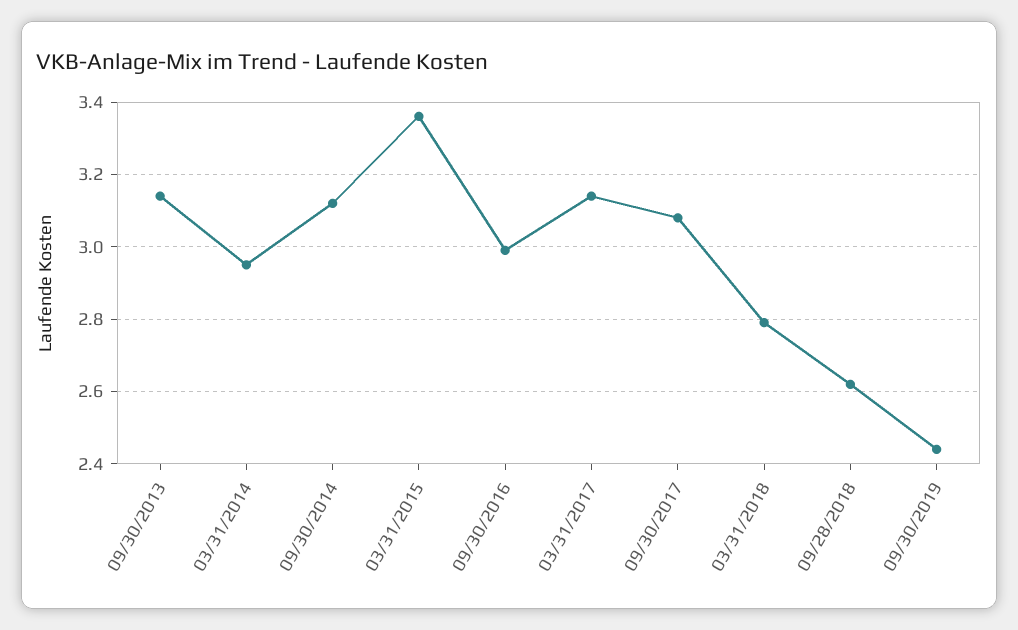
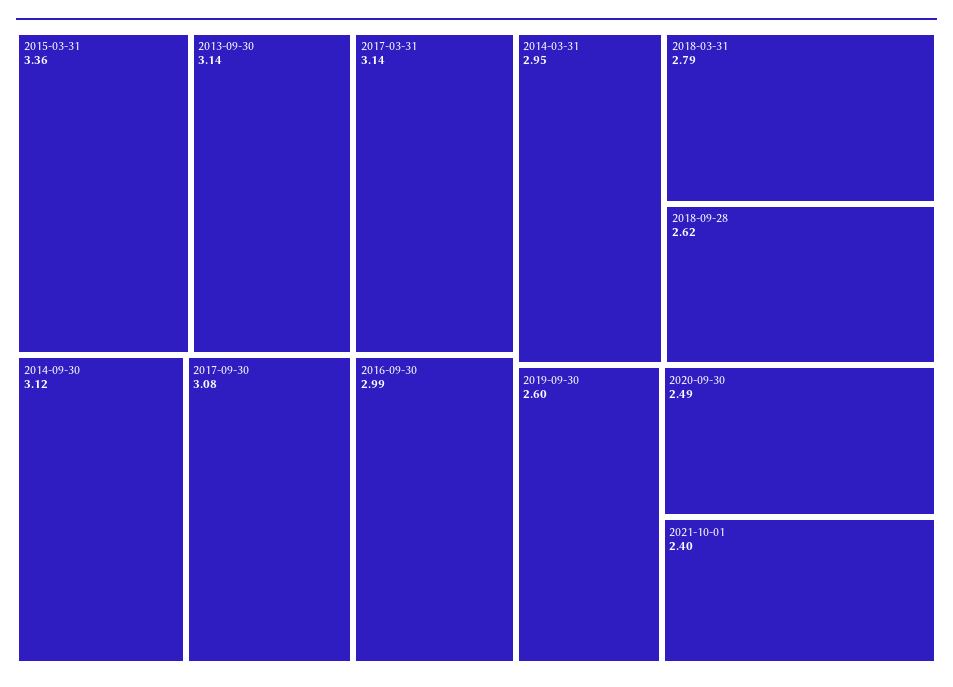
09/30/2019: 2.45 -> 2.6
2020-09-30: none -> 2.49
2021-10-01: none -> 2.4

